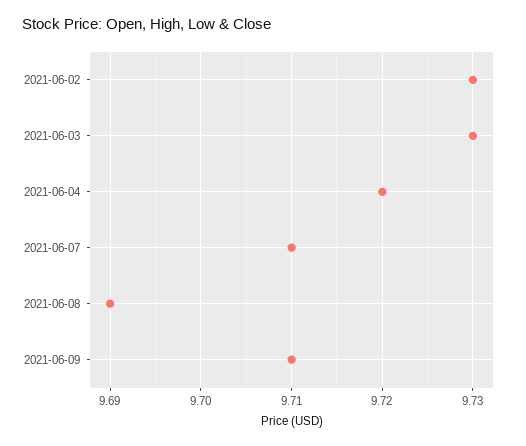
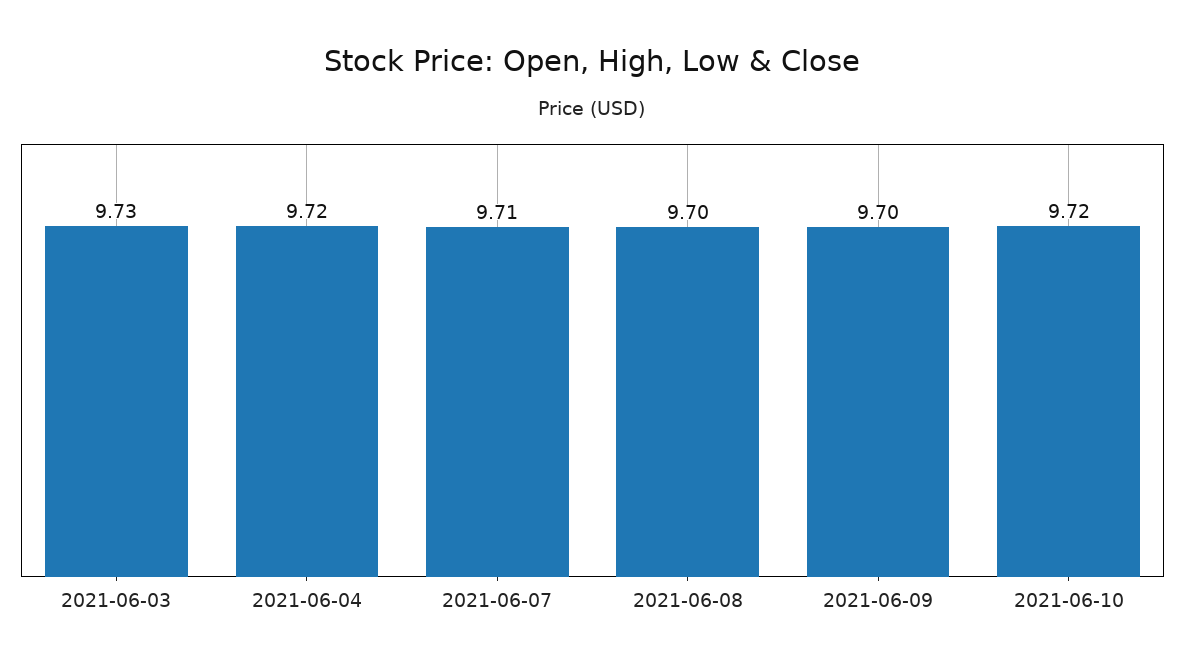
2021-06-02: 9.73 -> none
2021-06-08: 9.69 -> 9.7
2021-06-09: 9.71 -> 9.7
2021-06-10: none -> 9.72

